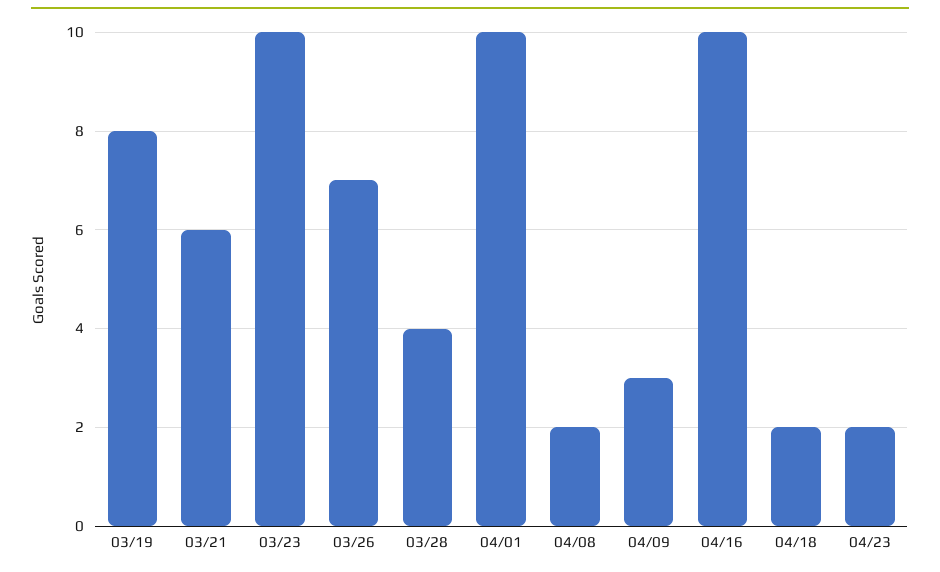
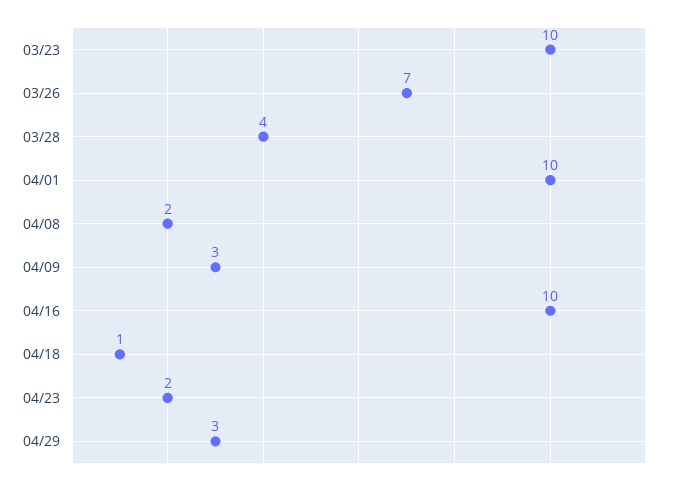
03/19: 8 -> none
03/21: 6 -> none
04/18: 2 -> 1
04/29: none -> 3

